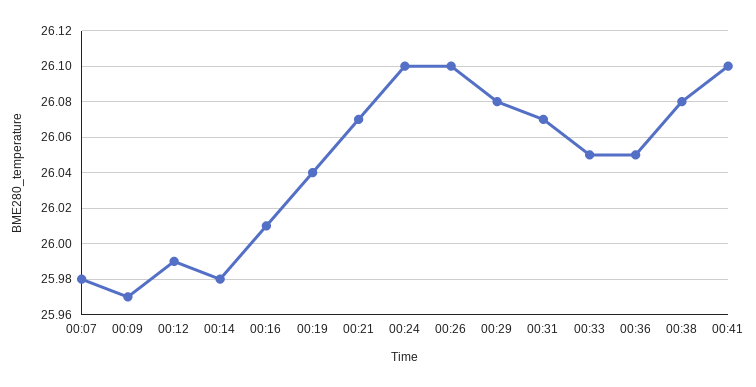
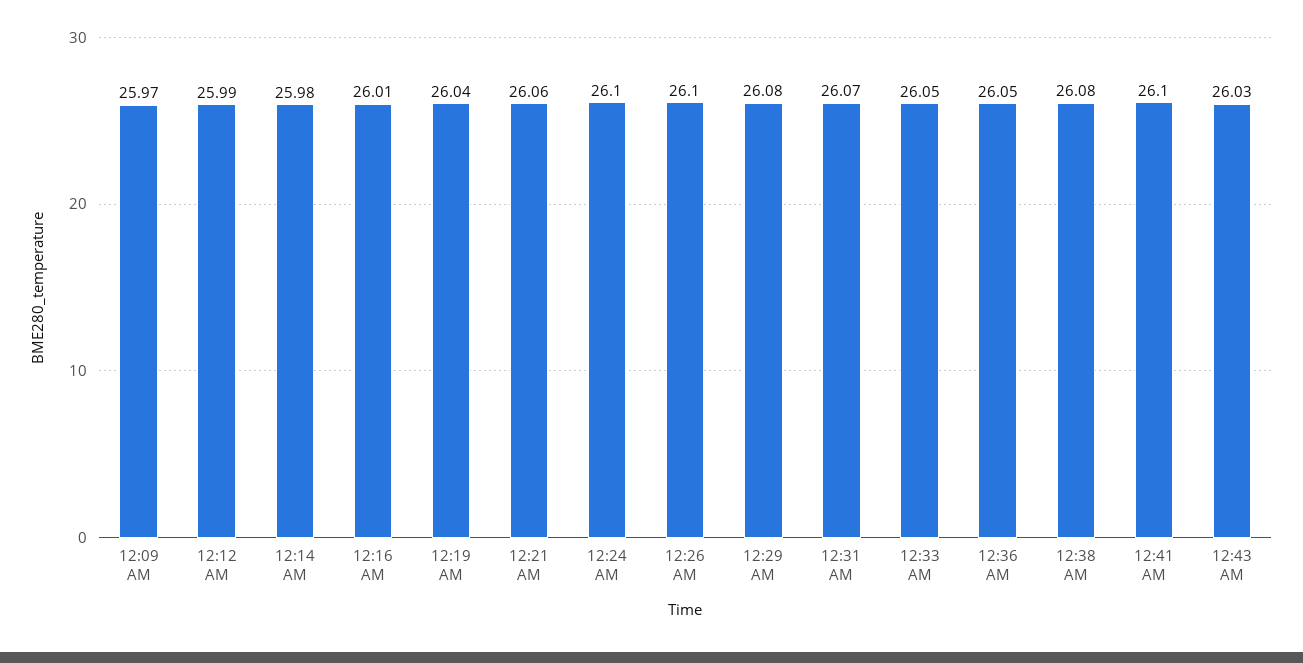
00:07: 25.98 -> none
00:21: 26.07 -> 26.06
12:43 AM: none -> 26.03

